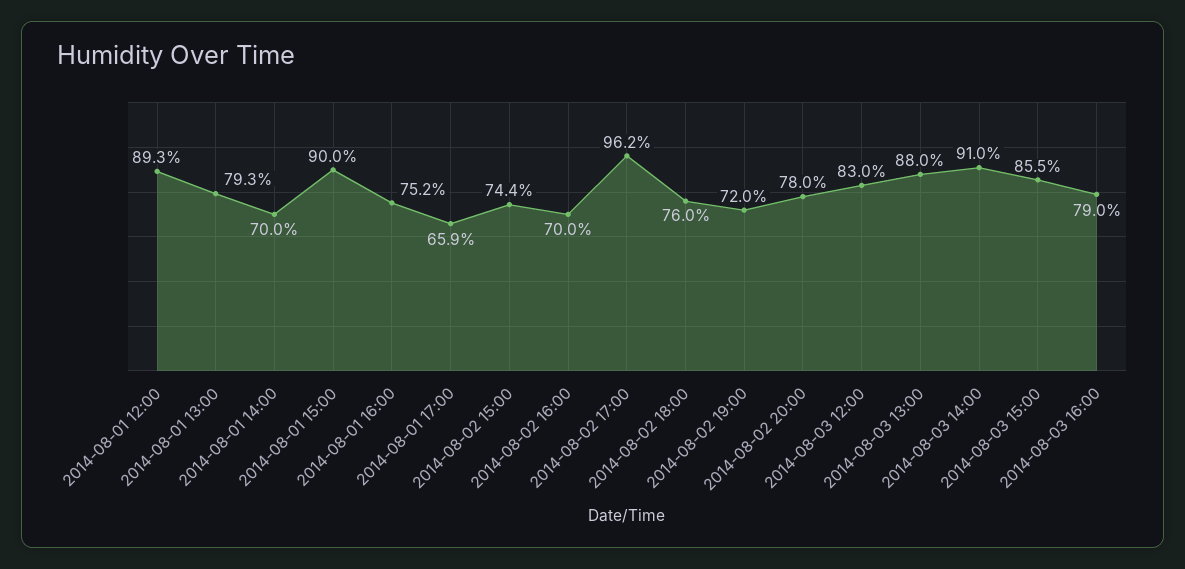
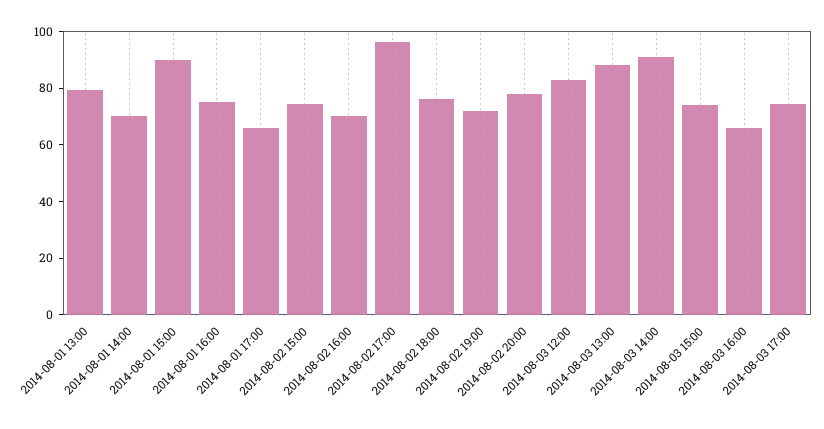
2014-08-01 12:00: 89.3 -> none
2014-08-03 15:00: 85.5 -> 75
2014-08-03 16:00: 79 -> 65
2014-08-03 17:00: none -> 75

